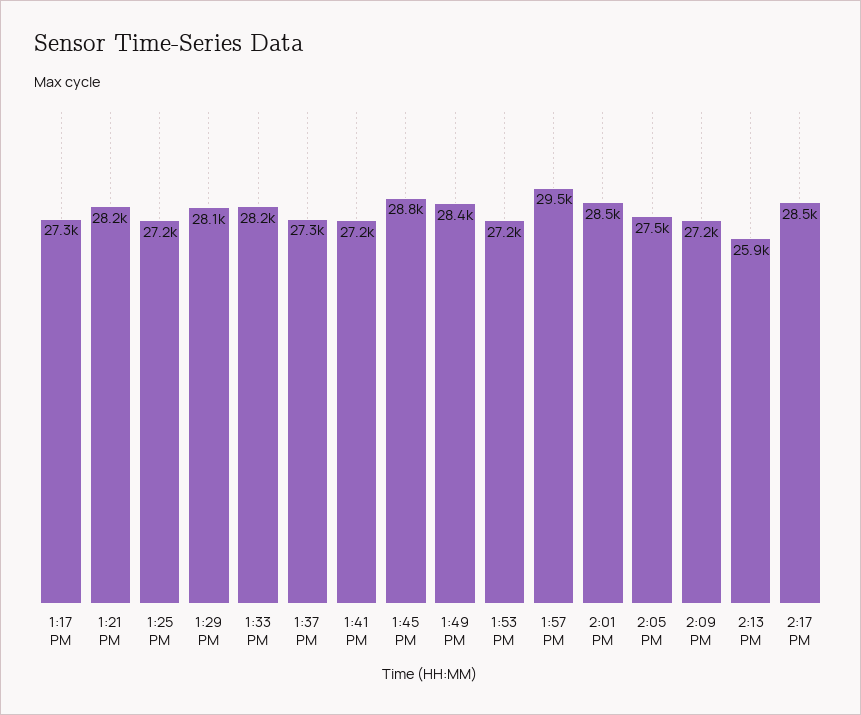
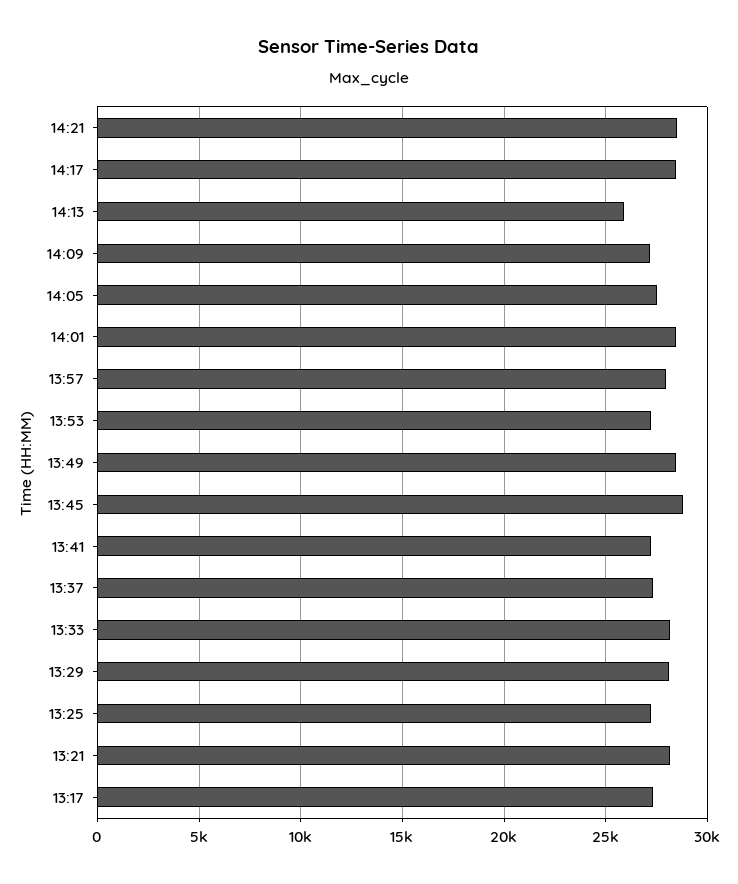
1:57 PM: 29500 -> 28000
14:21: none -> 28500

